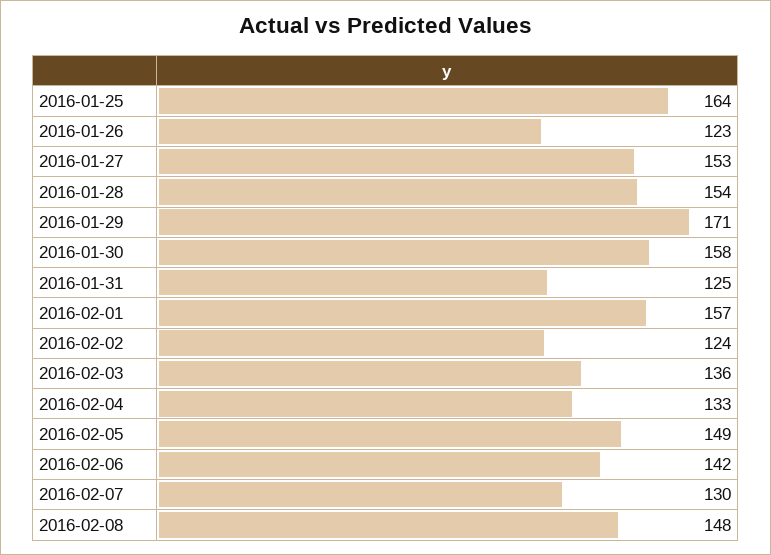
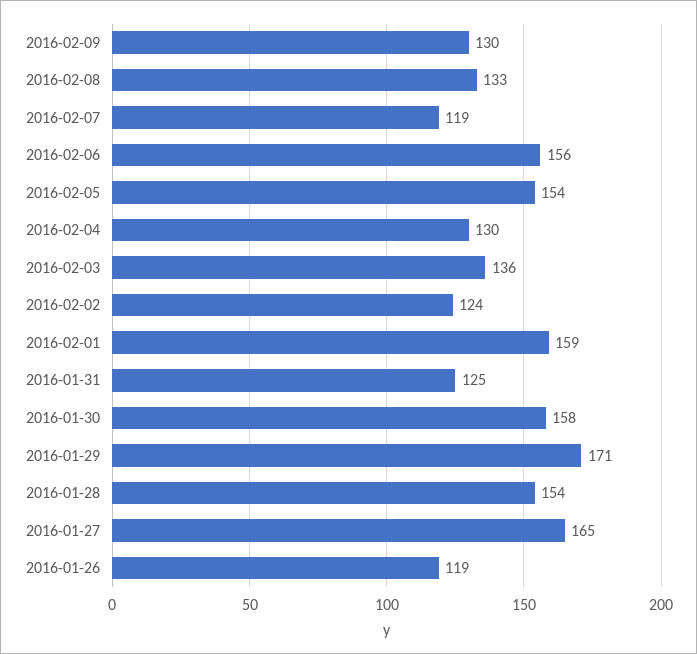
2016-01-25: 164 -> none
2016-01-26: 123 -> 119
2016-01-27: 153 -> 165
2016-02-01: 157 -> 159
2016-02-04: 133 -> 130
2016-02-05: 149 -> 154
2016-02-06: 142 -> 156
2016-02-07: 130 -> 119
2016-02-08: 148 -> 133
2016-02-09: none -> 130

